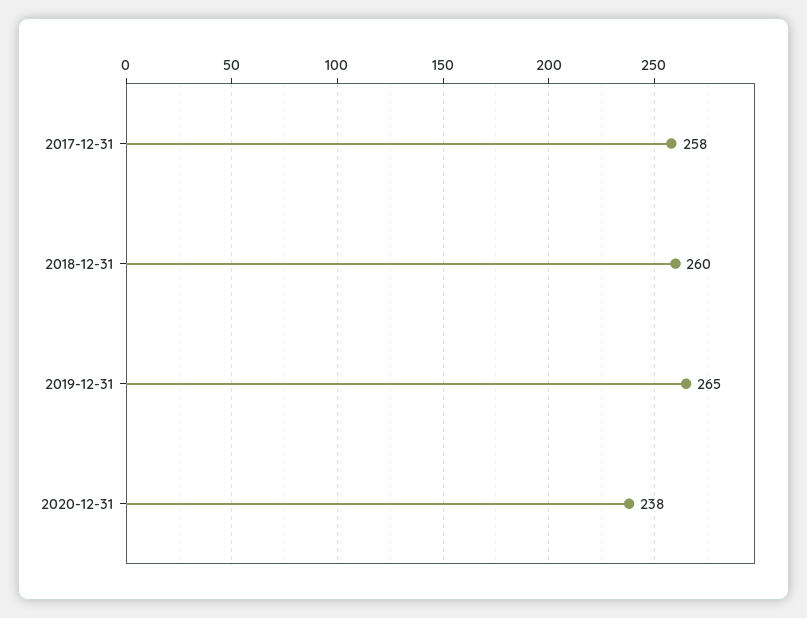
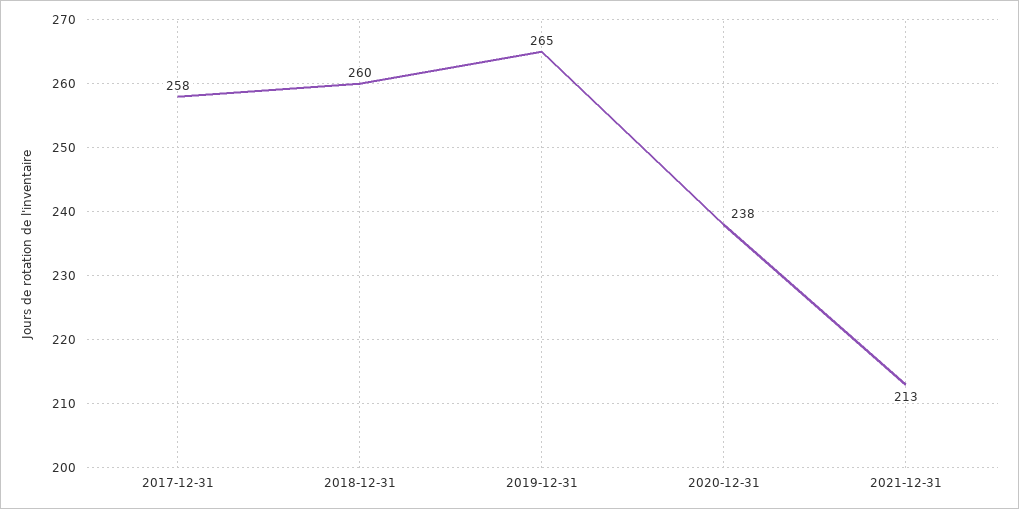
2021-12-31: none -> 213

